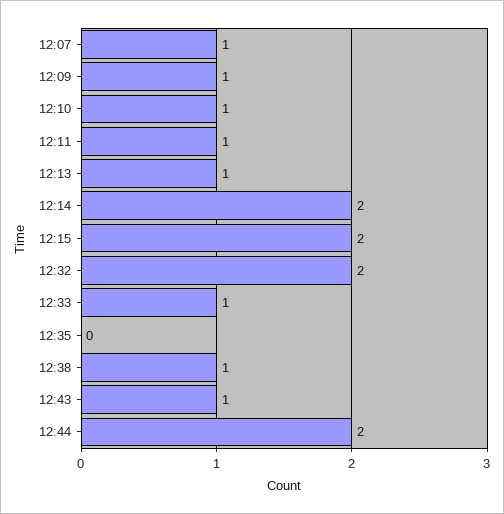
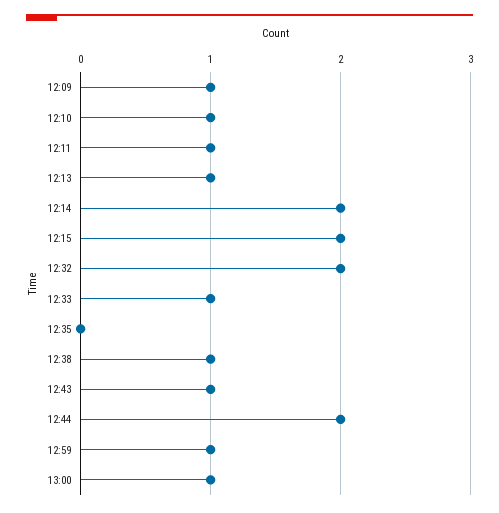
12:07: 1 -> none
12:59: none -> 1
13:00: none -> 1

